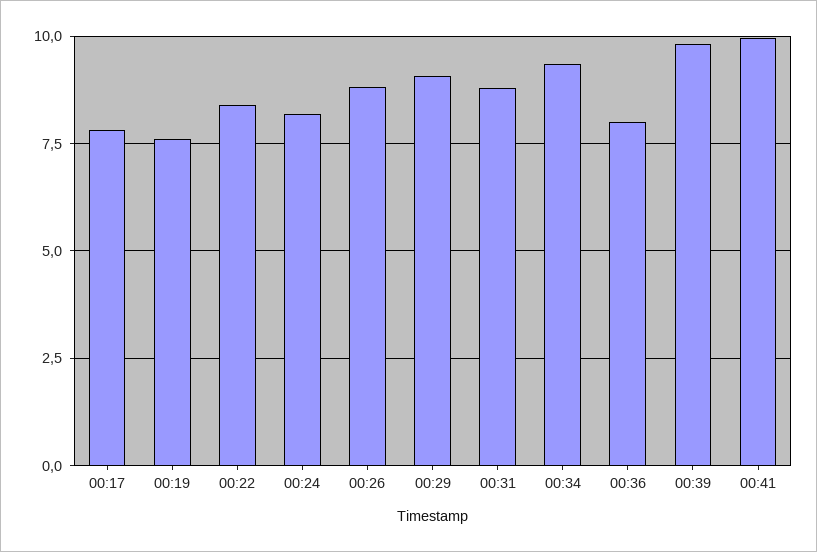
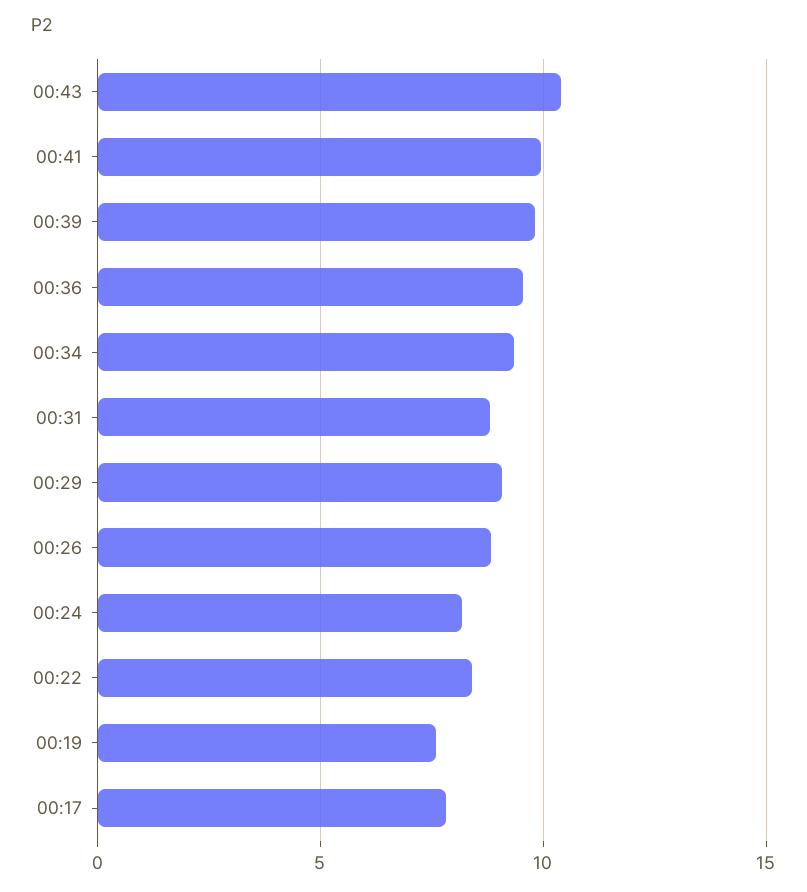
00:36: 8 -> 9.5
00:43: none -> 10.5

